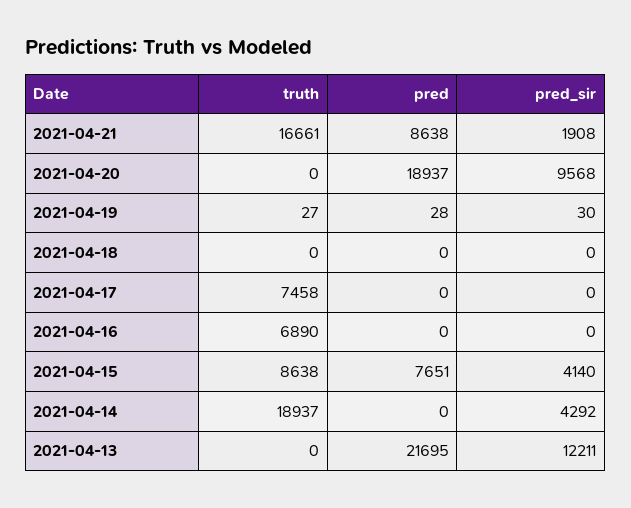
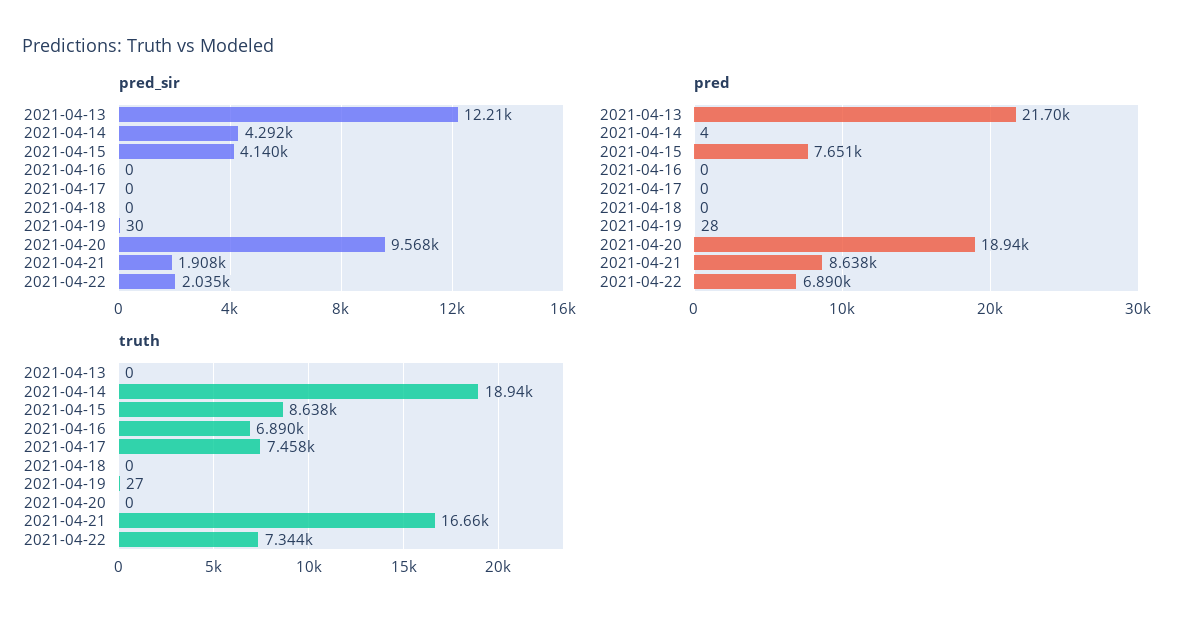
pred, 2021-04-14: 0 -> 4
pred_sir, 2021-04-22: none -> 2035
pred, 2021-04-22: none -> 6890
truth, 2021-04-22: none -> 7344

